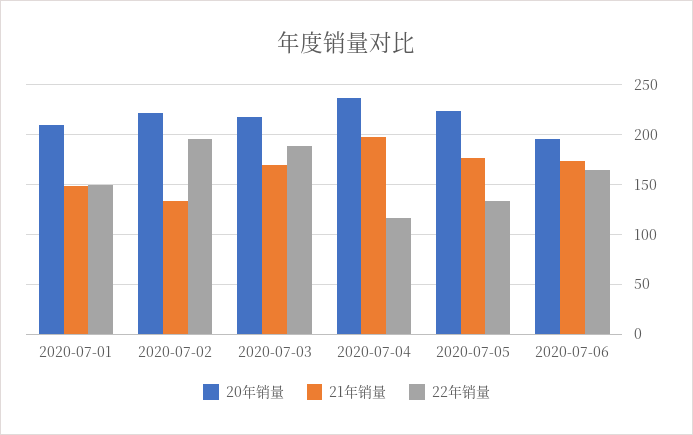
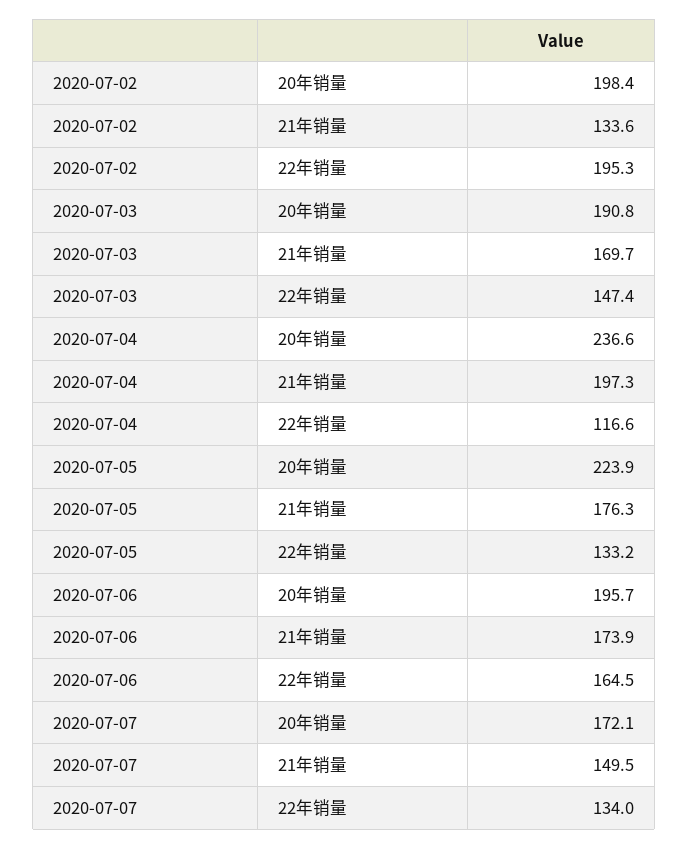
20年销量, 2020-07-01: 210 -> none
21年销量, 2020-07-01: 150 -> none
22年销量, 2020-07-01: 150 -> none
20年销量, 2020-07-02: 220 -> 198.4
20年销量, 2020-07-03: 220 -> 190.8
22年销量, 2020-07-03: 190 -> 147.4
20年销量, 2020-07-07: none -> 172.1
21年销量, 2020-07-07: none -> 149.5
22年销量, 2020-07-07: none -> 134

